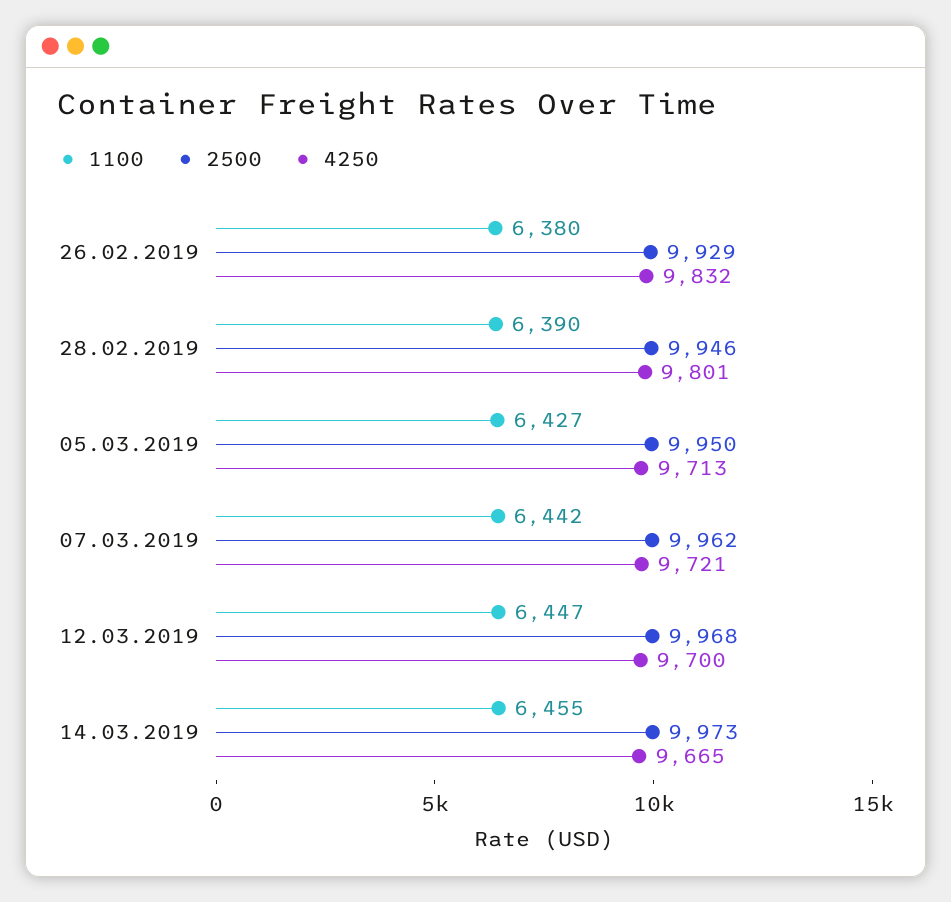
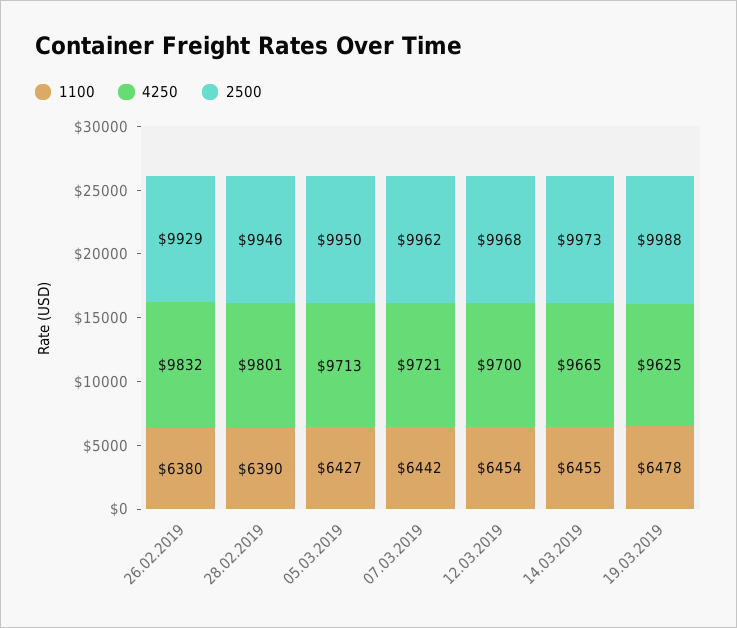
1100, 12.03.2019: 6447 -> 6454
1100, 19.03.2019: none -> 6478
4250, 19.03.2019: none -> 9625
2500, 19.03.2019: none -> 9988

